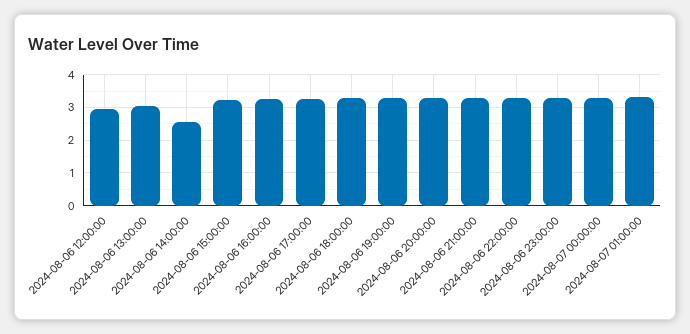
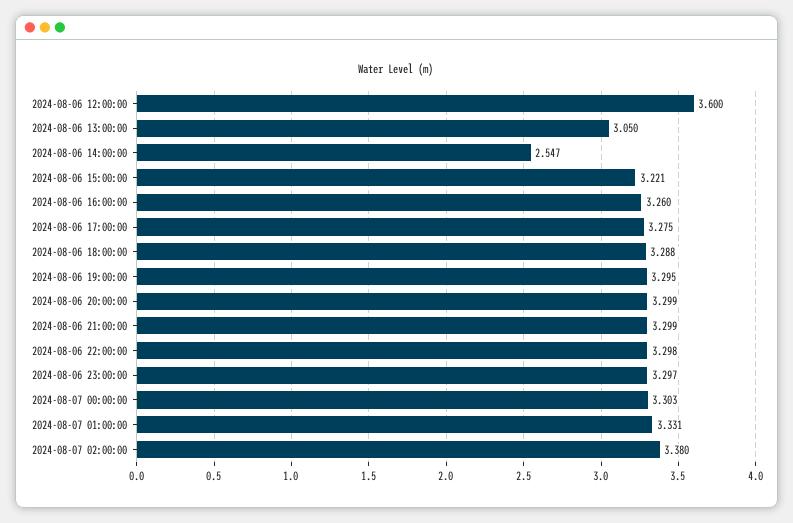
2024-08-06 12:00:00: 3 -> 3.6
2024-08-07 02:00:00: none -> 3.38

